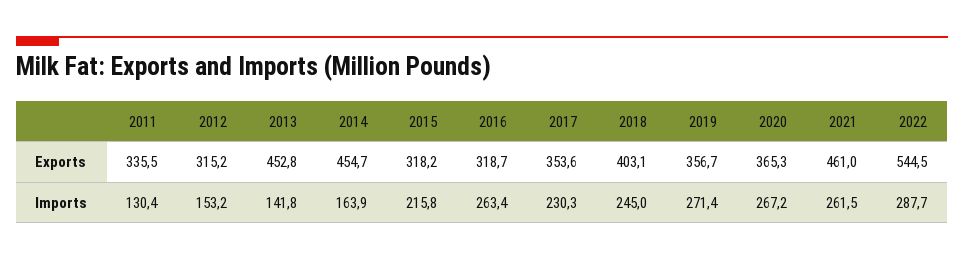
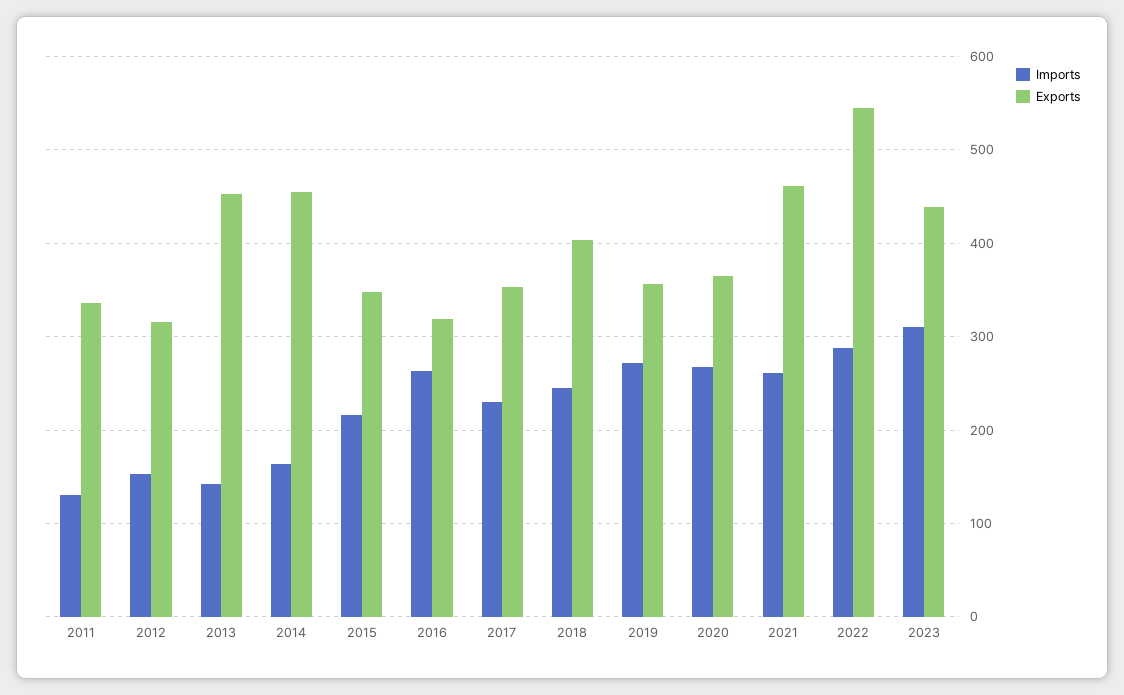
Exports, 2015: 318.2 -> 350
Imports, 2023: none -> 310
Exports, 2023: none -> 440

